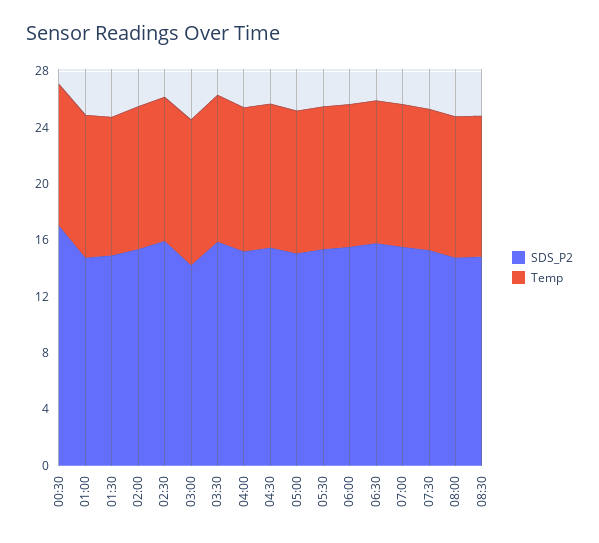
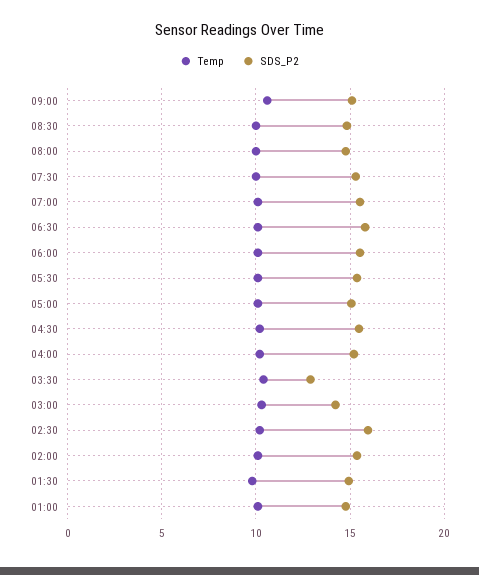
SDS_P2, 00:30: 17 -> none
Temp, 00:30: 10 -> none
SDS_P2, 03:30: 16 -> 13
Temp, 09:00: none -> 10.5
SDS_P2, 09:00: none -> 15

